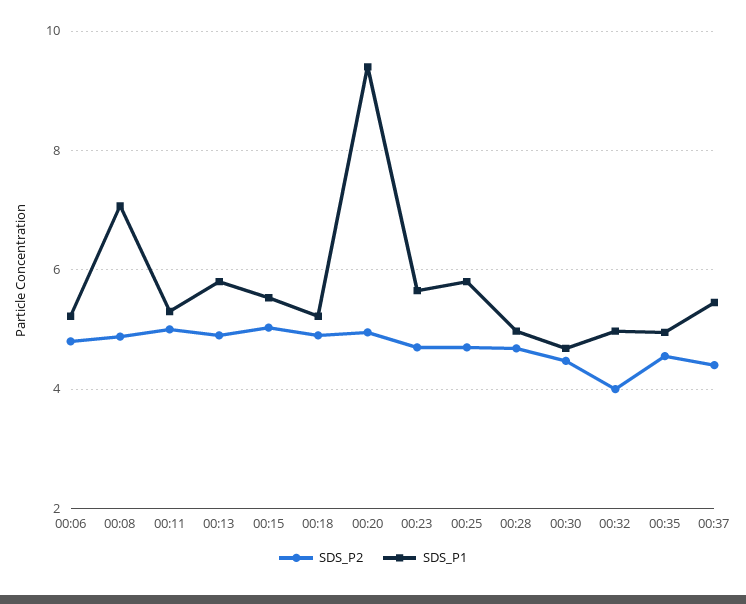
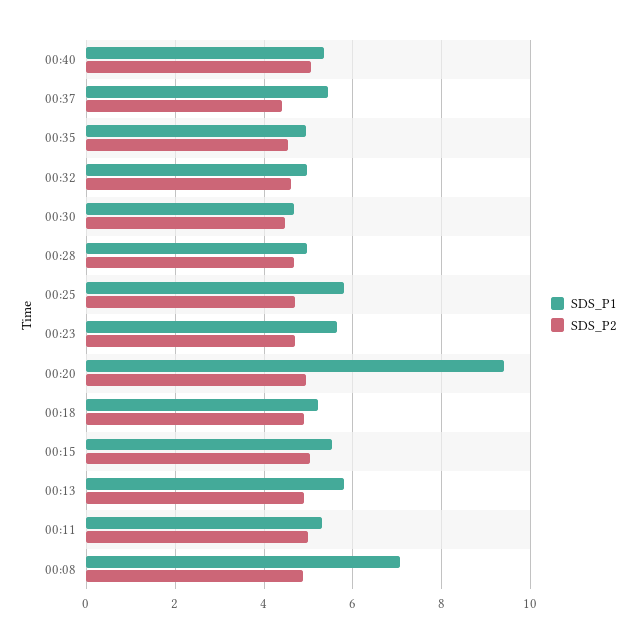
SDS_P2, 00:06: 4.8 -> none
SDS_P1, 00:06: 5.2 -> none
SDS_P2, 00:32: 4 -> 4.6
SDS_P1, 00:40: none -> 5.4
SDS_P2, 00:40: none -> 5

